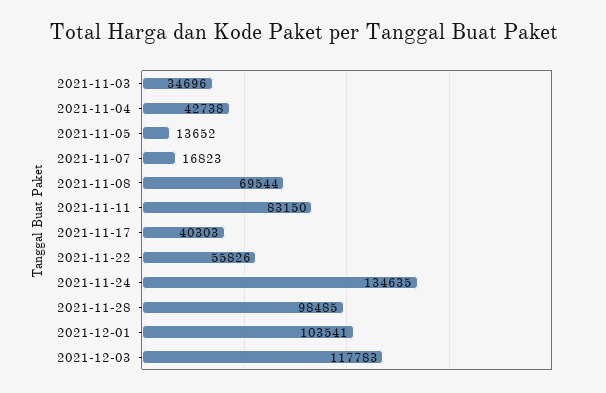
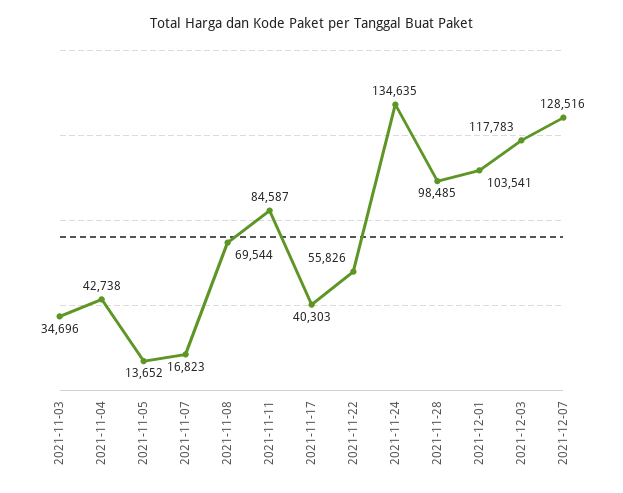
2021-11-11: 83150 -> 84587
2021-12-07: none -> 128516

